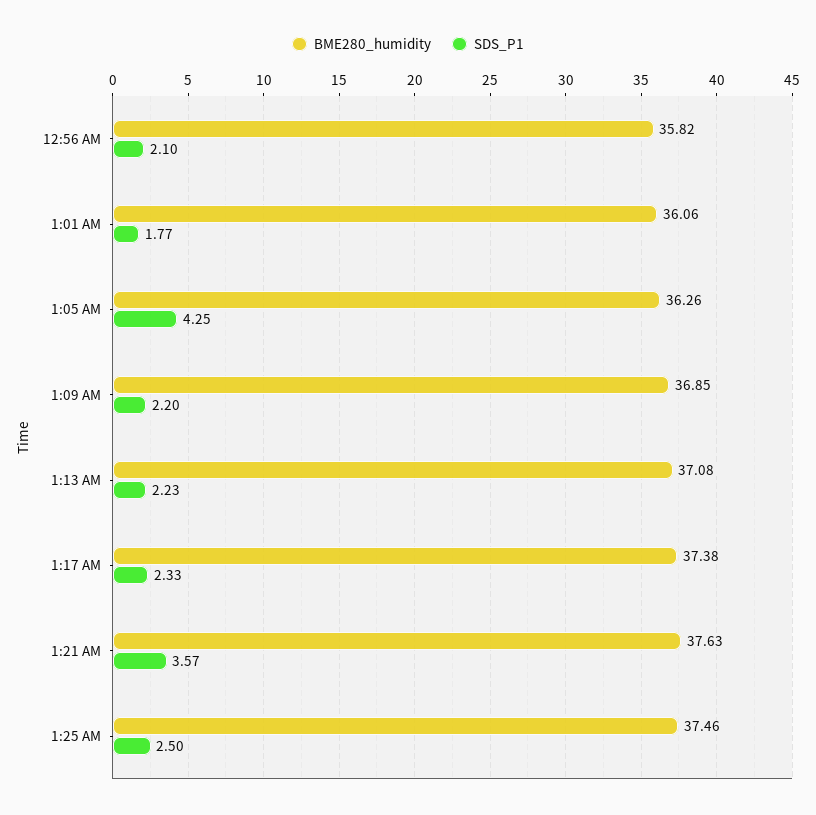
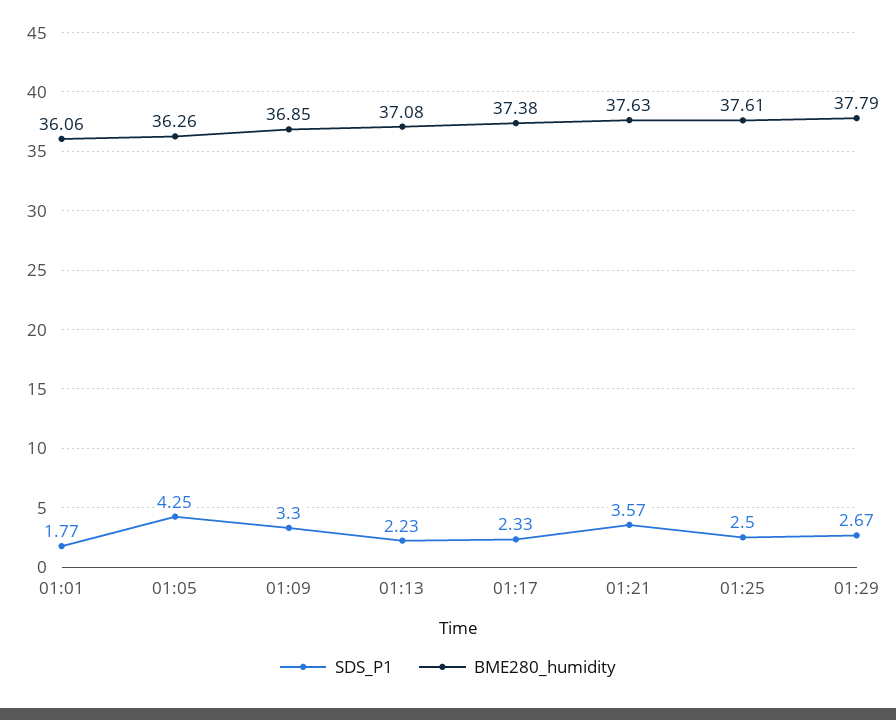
BME280_humidity, 12:56 AM: 35.82 -> none
SDS_P1, 12:56 AM: 2.1 -> none
SDS_P1, 1:09 AM: 2.2 -> 3.3
BME280_humidity, 1:25 AM: 37.46 -> 37.61
SDS_P1, 01:29: none -> 2.67
BME280_humidity, 01:29: none -> 37.79

